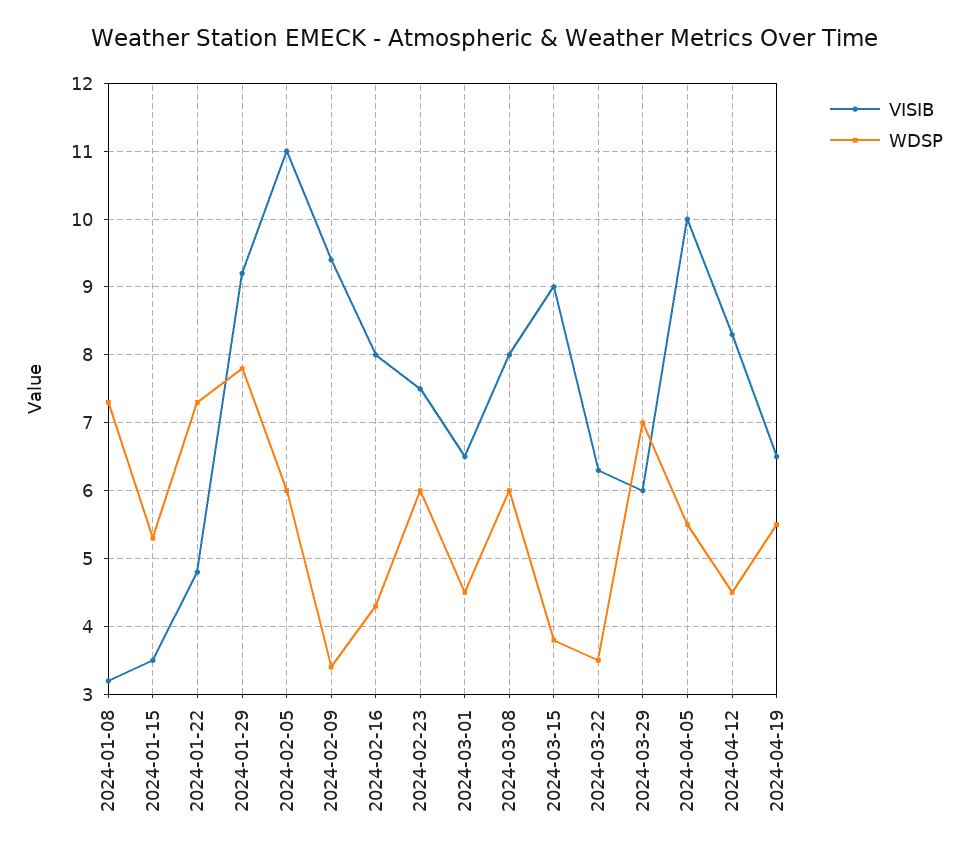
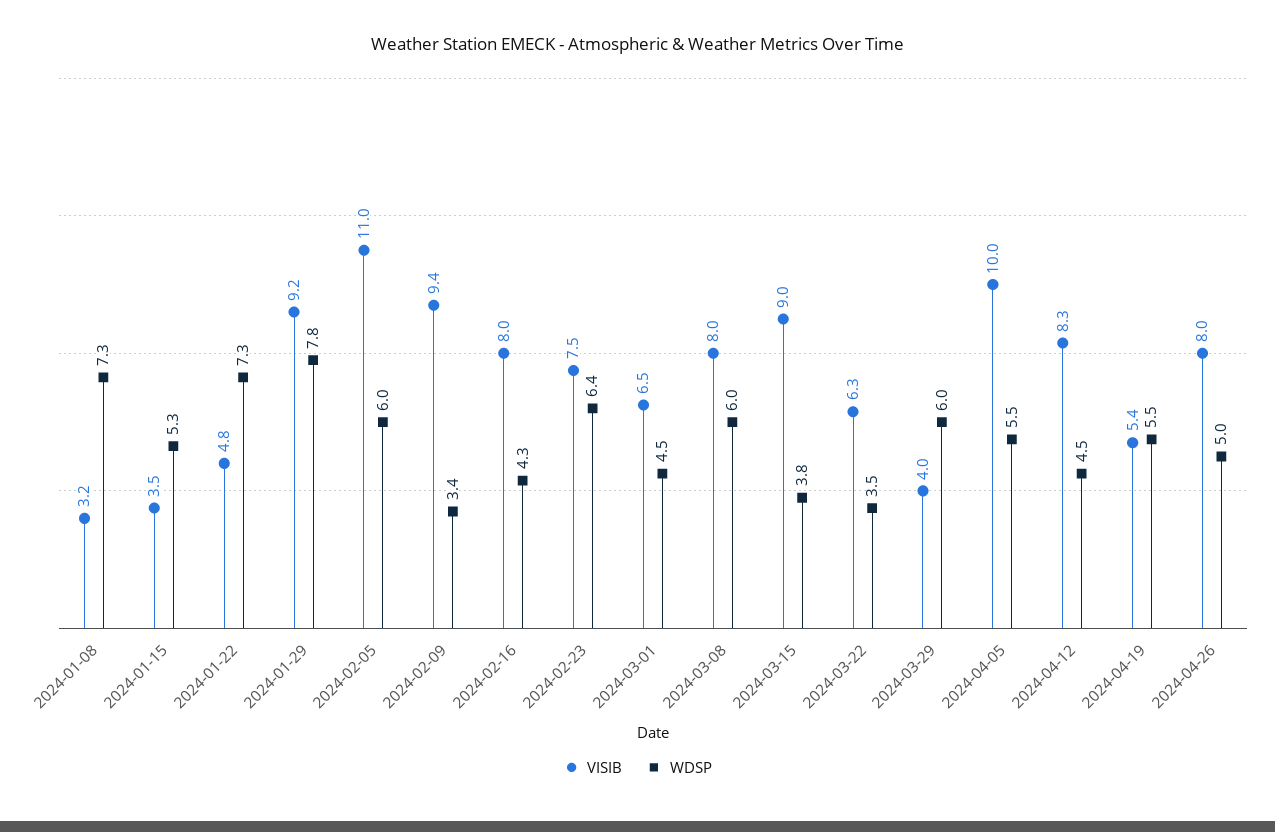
WDSP, 2024-02-23: 6 -> 6.4
VISIB, 2024-03-29: 6 -> 4
WDSP, 2024-03-29: 7 -> 6
VISIB, 2024-04-19: 6.5 -> 5.4
VISIB, 2024-04-26: none -> 8
WDSP, 2024-04-26: none -> 5

